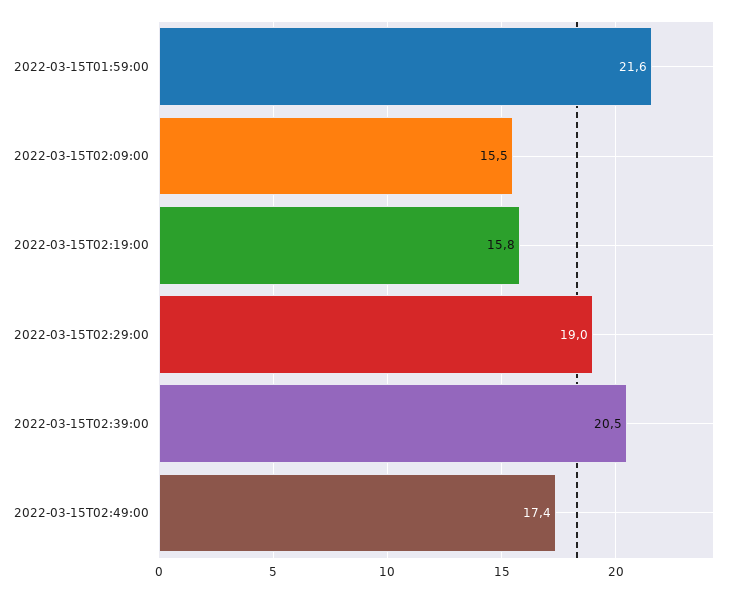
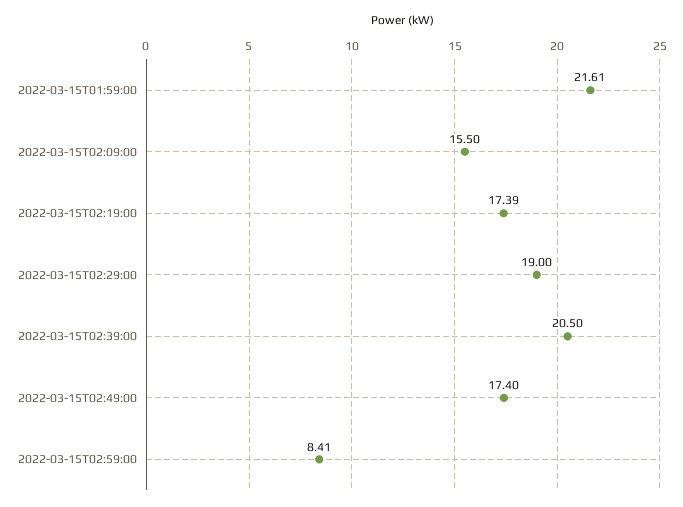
2022-03-15T02:19:00: 15.8 -> 17.39
2022-03-15T02:59:00: none -> 8.41

